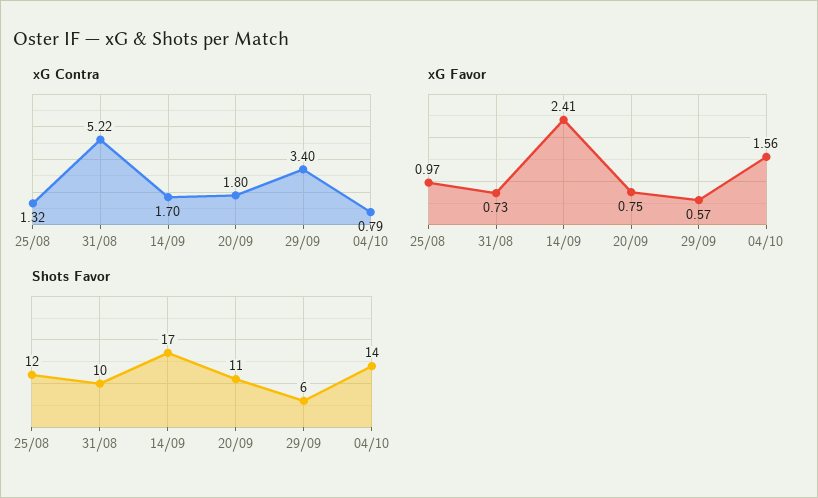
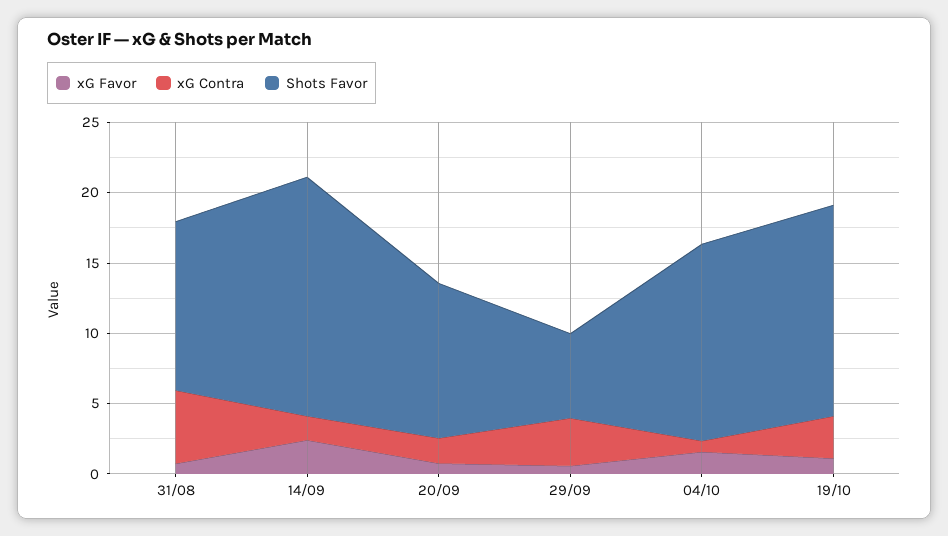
xG Contra, 25/08: 1.32 -> none
xG Favor, 25/08: 0.97 -> none
Shots Favor, 25/08: 12 -> none
Shots Favor, 31/08: 10 -> 12
xG Favor, 19/10: none -> 1
xG Contra, 19/10: none -> 3
Shots Favor, 19/10: none -> 15

